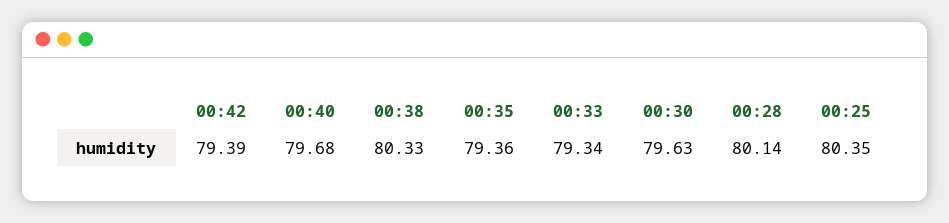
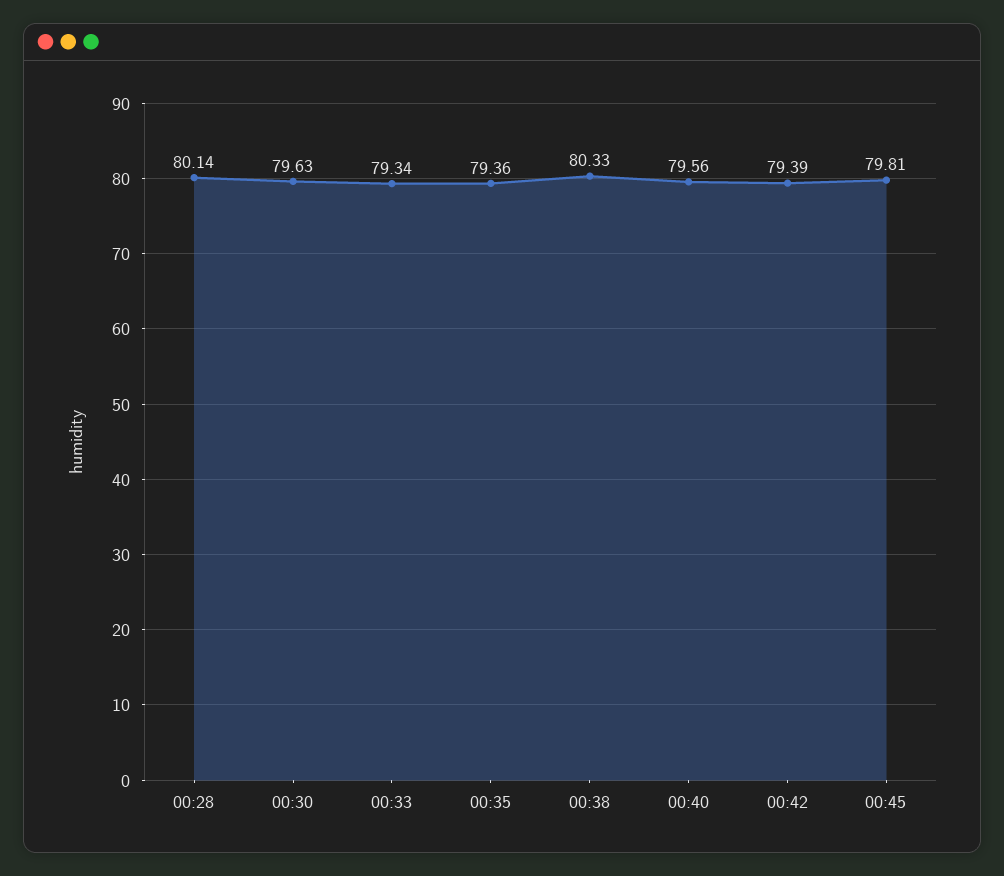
00:40: 79.68 -> 79.56
00:25: 80.35 -> none
00:45: none -> 79.81

